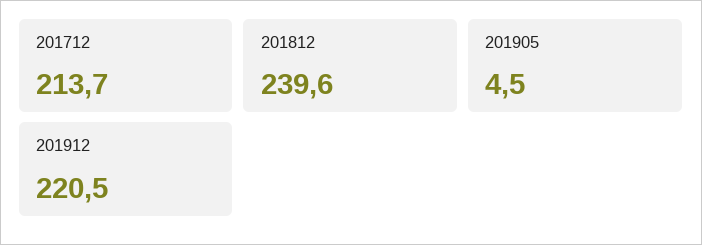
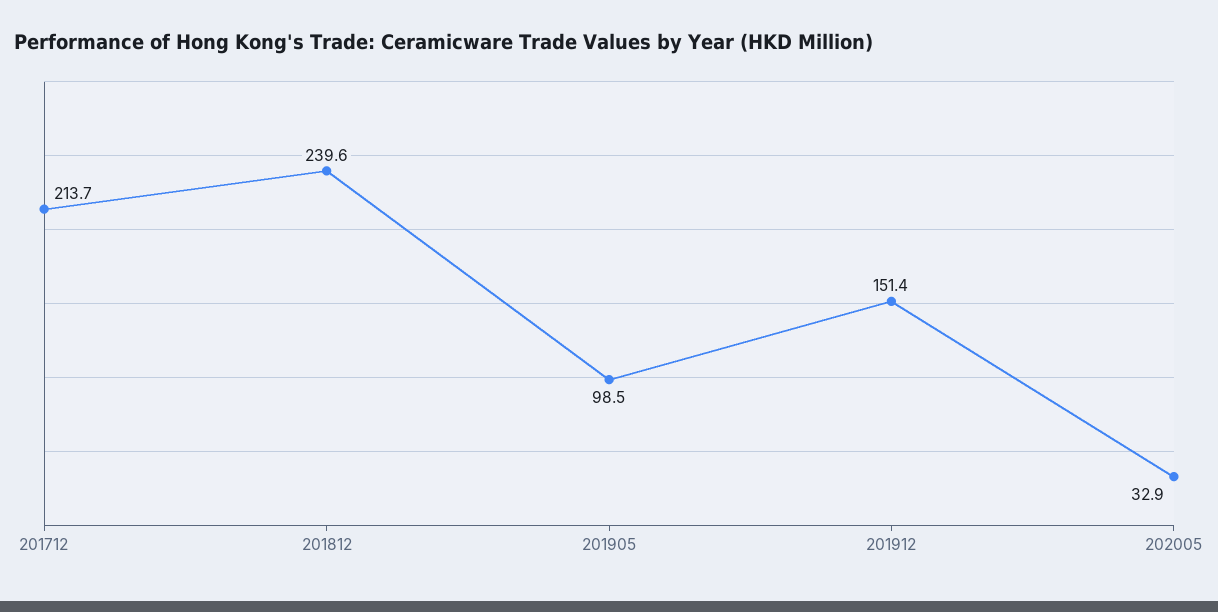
201905: 4.5 -> 98.5
201912: 220.5 -> 151.4
202005: none -> 32.9

